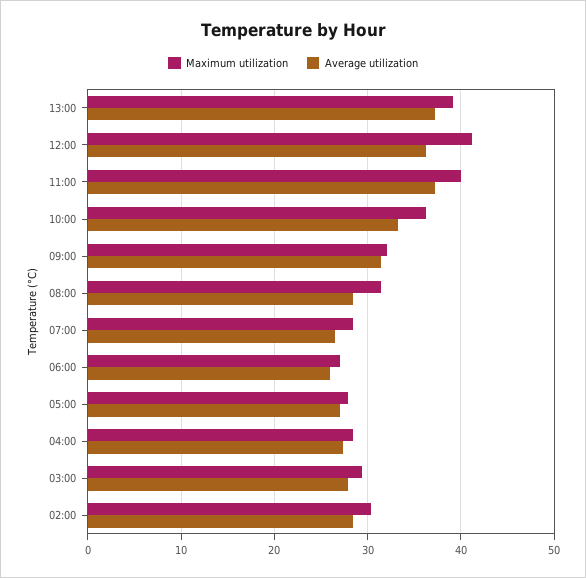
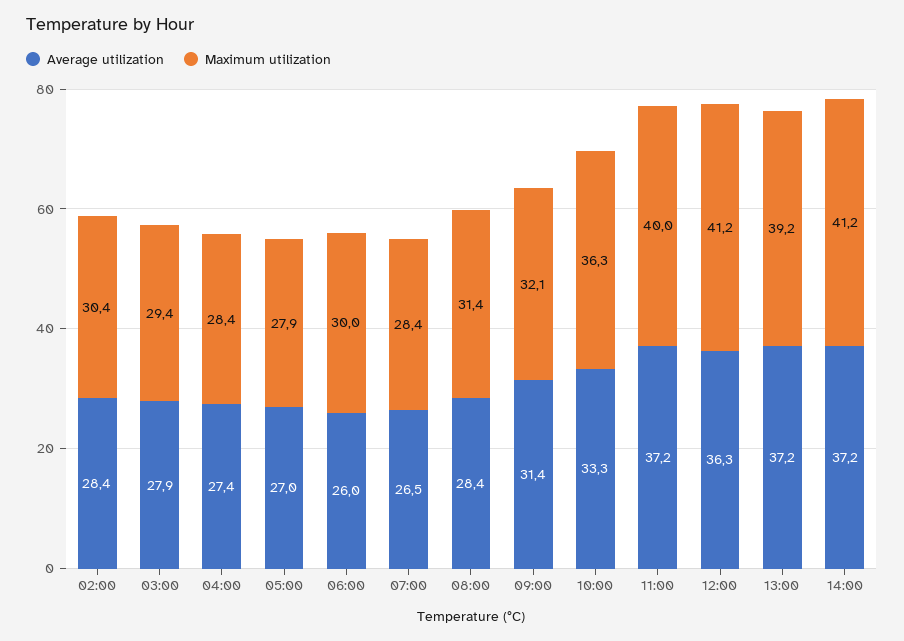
Maximum utilization, 06:00: 27 -> 30
Average utilization, 14:00: none -> 37.2
Maximum utilization, 14:00: none -> 41.2

